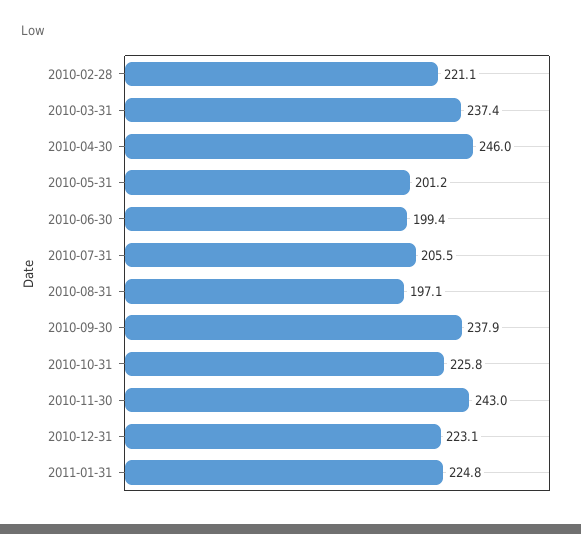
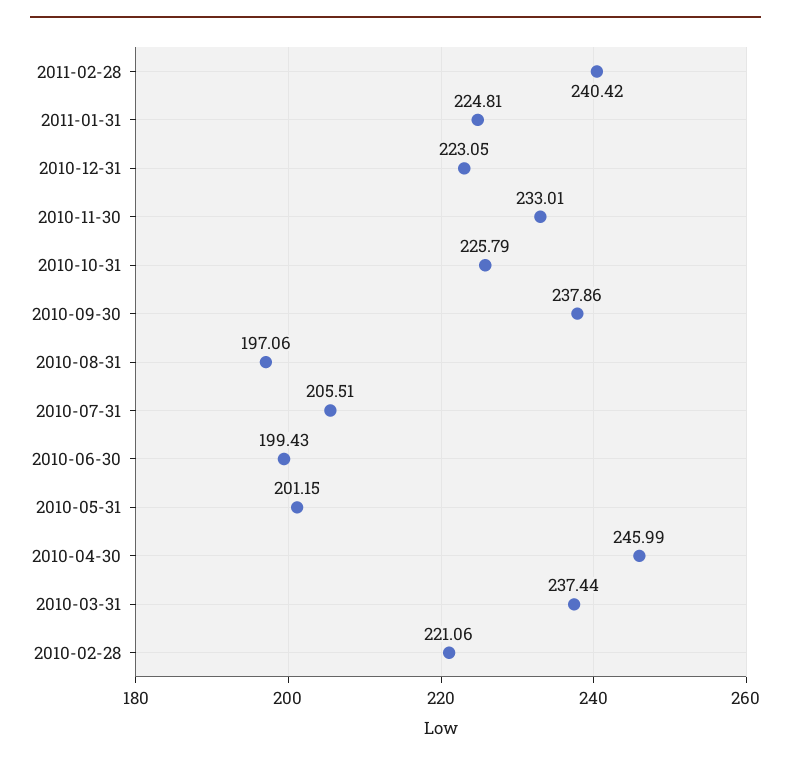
2010-11-30: 243 -> 233.01
2011-02-28: none -> 240.42

